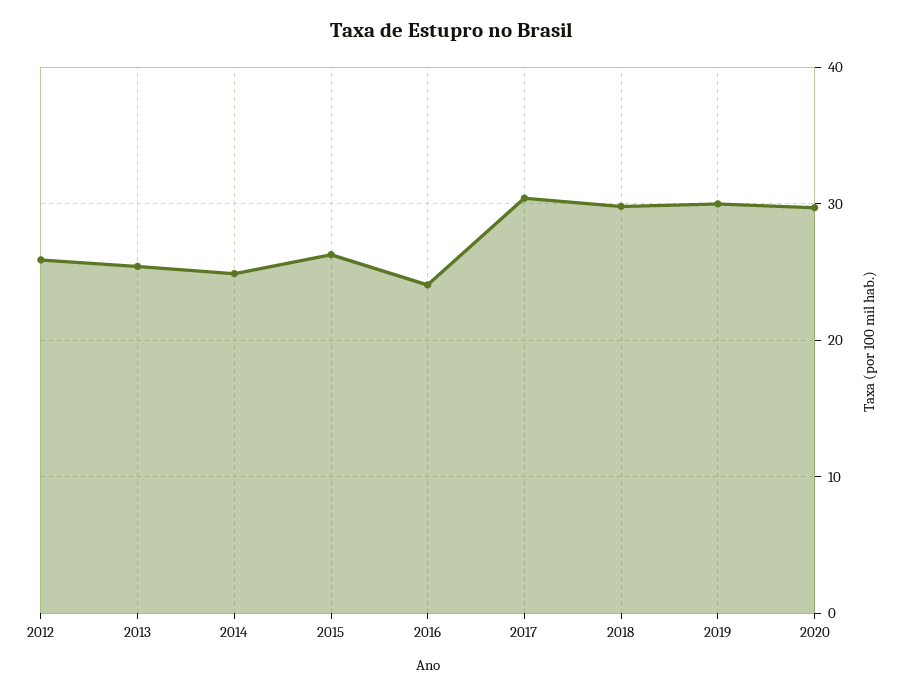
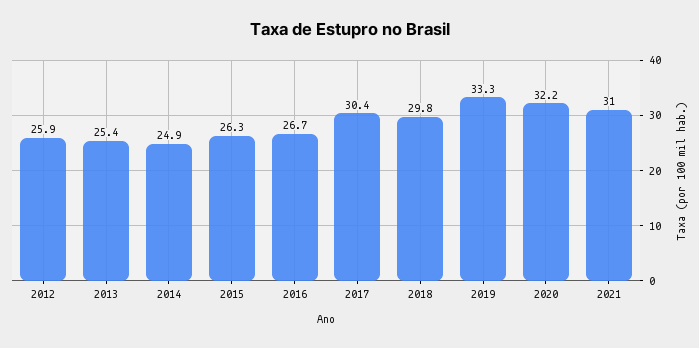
2016: 24 -> 26.7
2019: 30 -> 33.3
2020: 30 -> 32.2
2021: none -> 31

